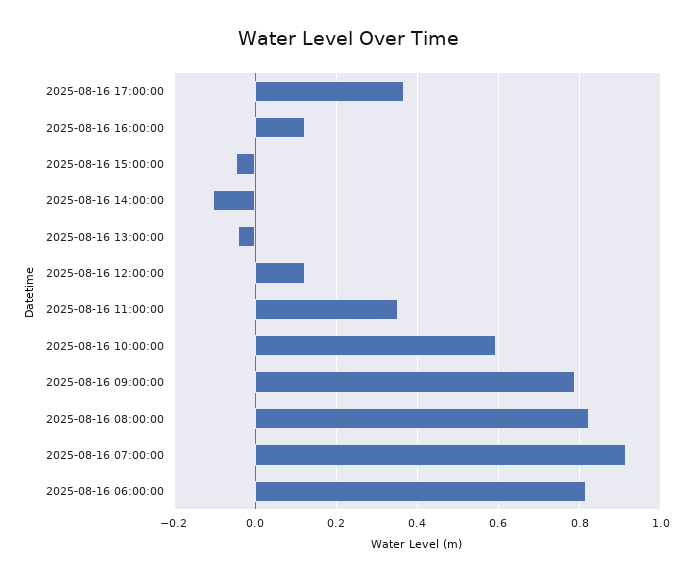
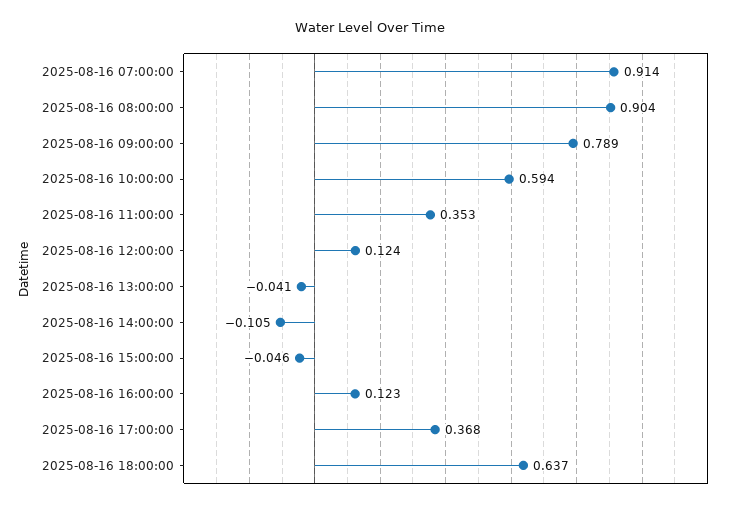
2025-08-16 08:00:00: 0.82 -> 0.904
2025-08-16 06:00:00: 0.82 -> none
2025-08-16 18:00:00: none -> 0.637

